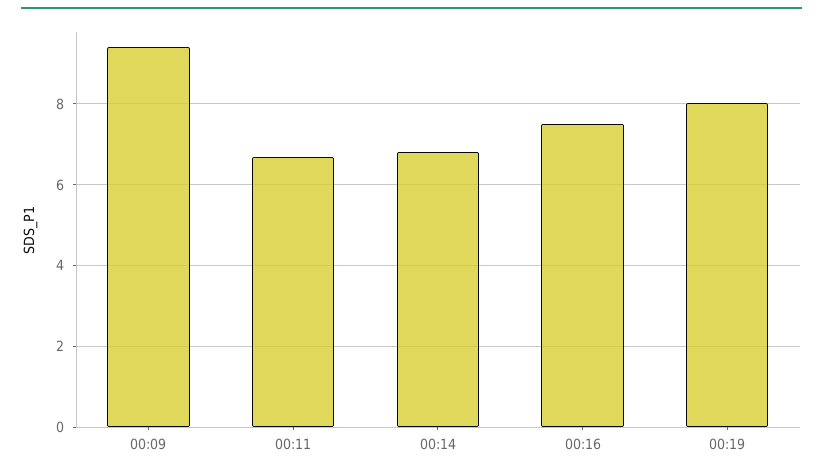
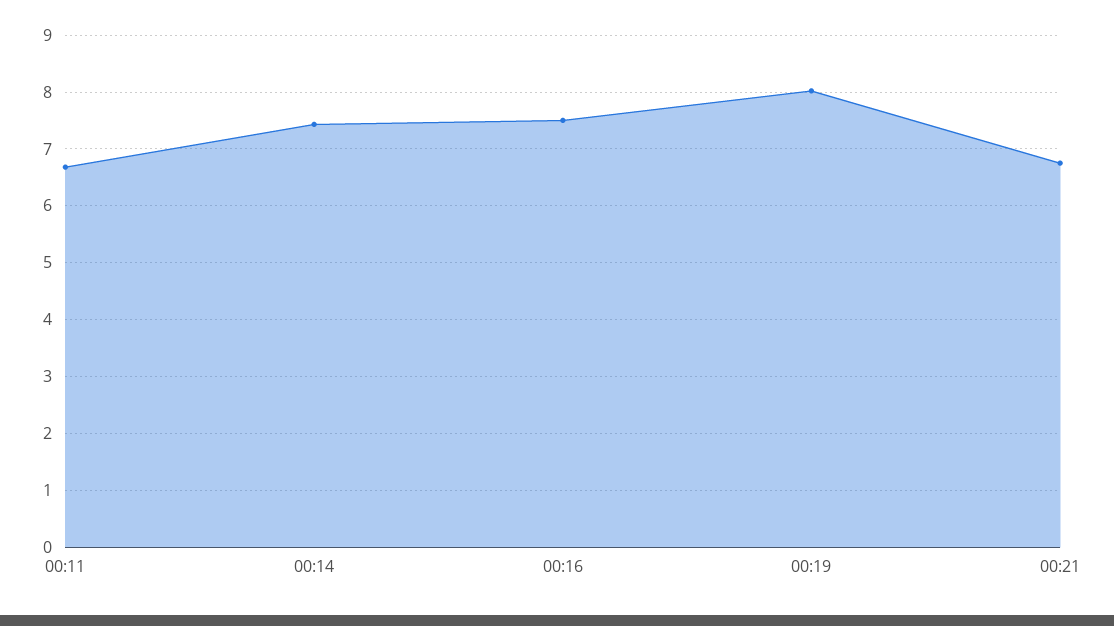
00:09: 9.4 -> none
00:14: 6.8 -> 7.4
00:21: none -> 6.8

